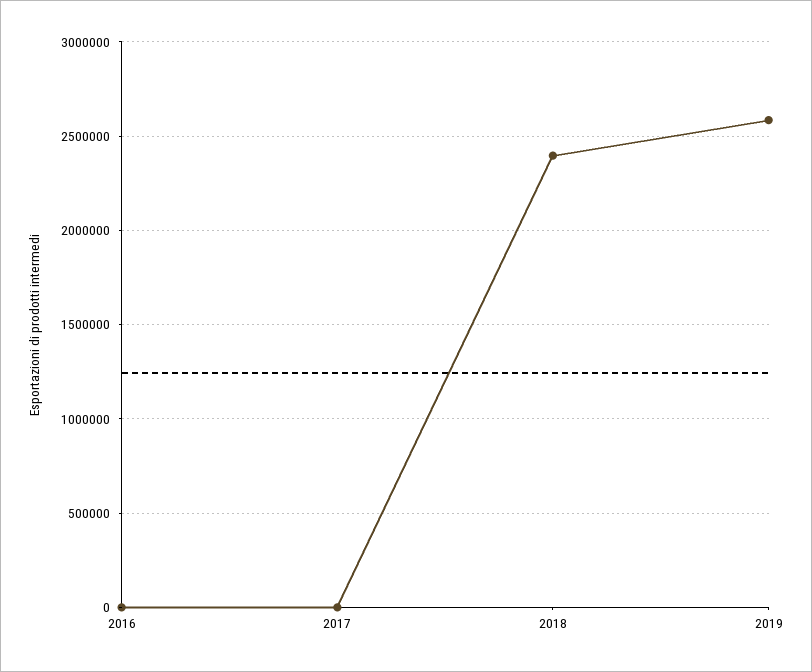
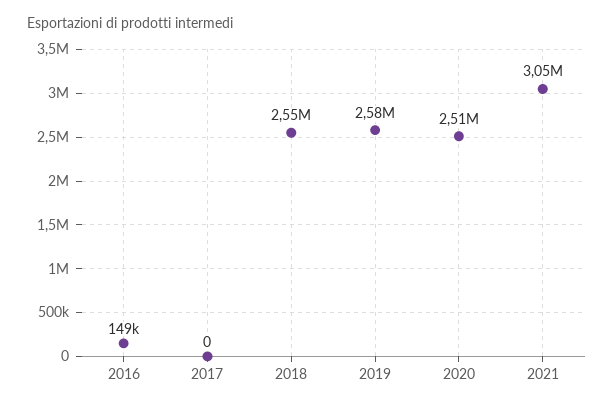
2016: 0 -> 149000
2018: 2400000 -> 2550000
2020: none -> 2510000
2021: none -> 3050000

